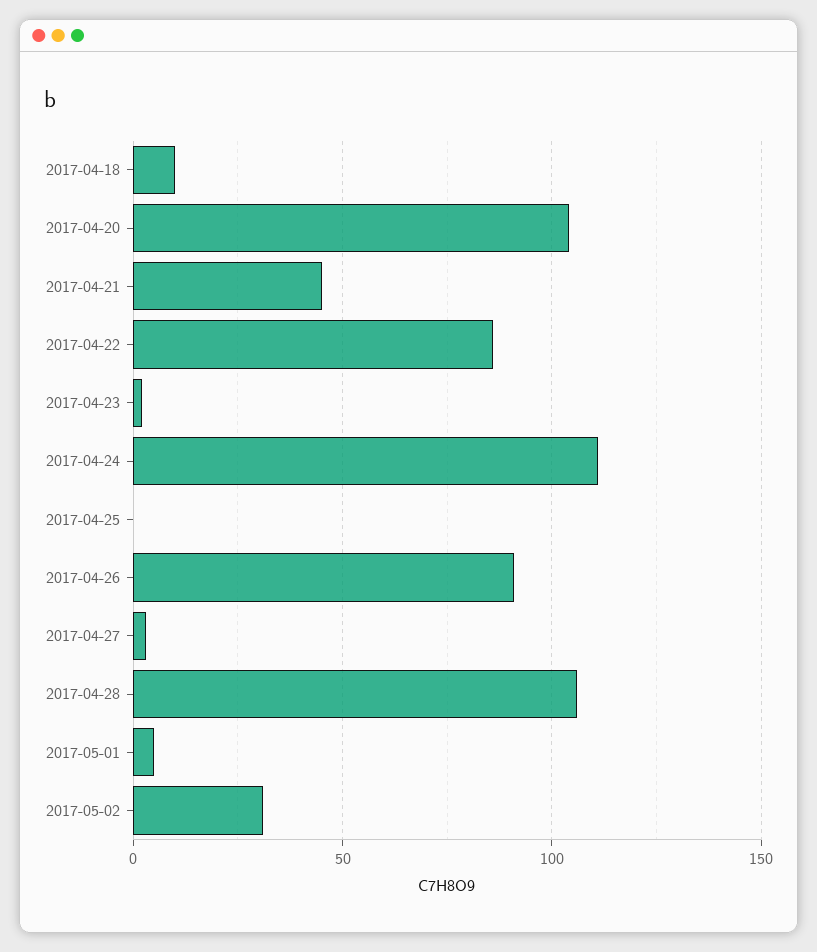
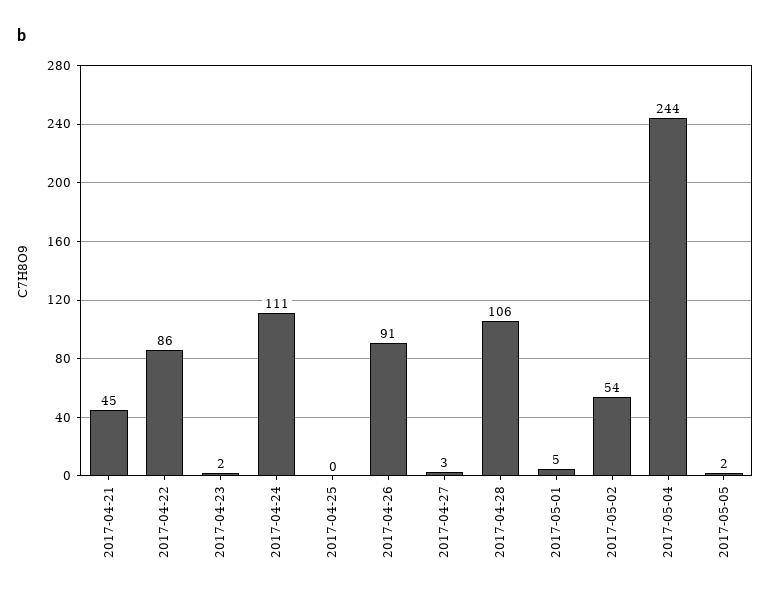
2017-04-18: 10 -> none
2017-04-20: 105 -> none
2017-05-02: 30 -> 54
2017-05-04: none -> 244
2017-05-05: none -> 2

